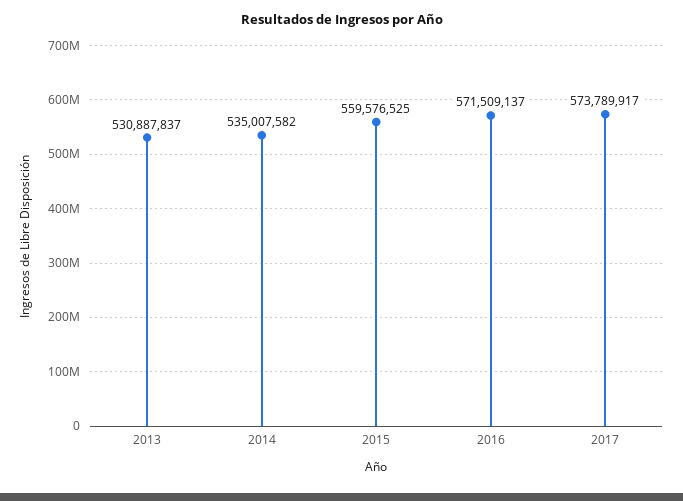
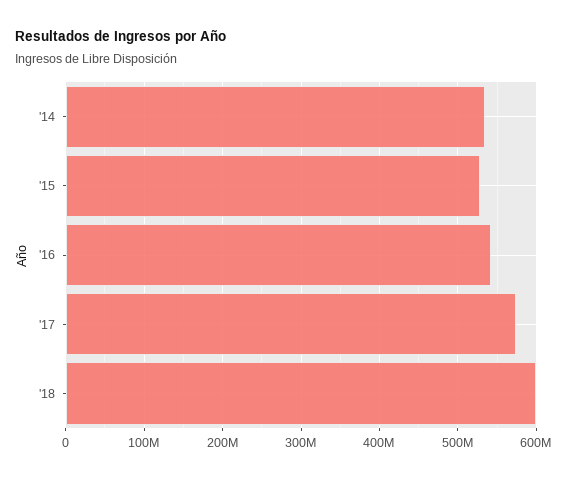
2013: 530887837 -> none
2015: 559576525 -> 530000000
2016: 571509137 -> 540000000
'18: none -> 600000000

